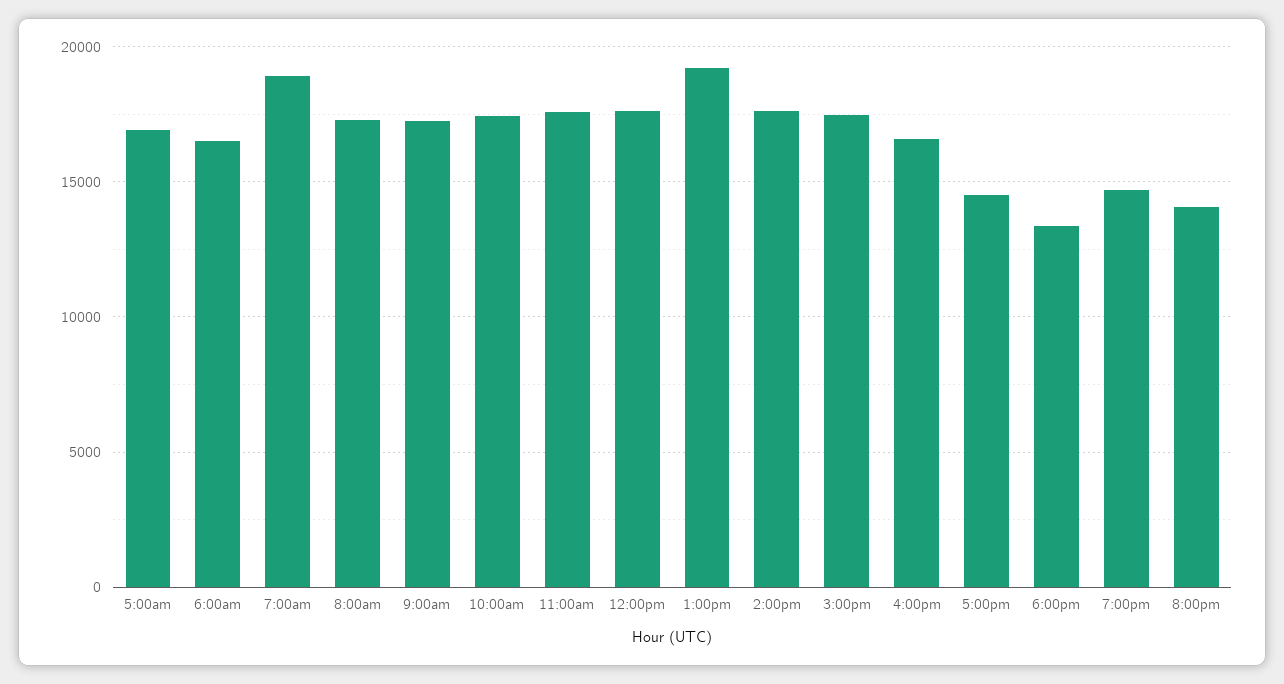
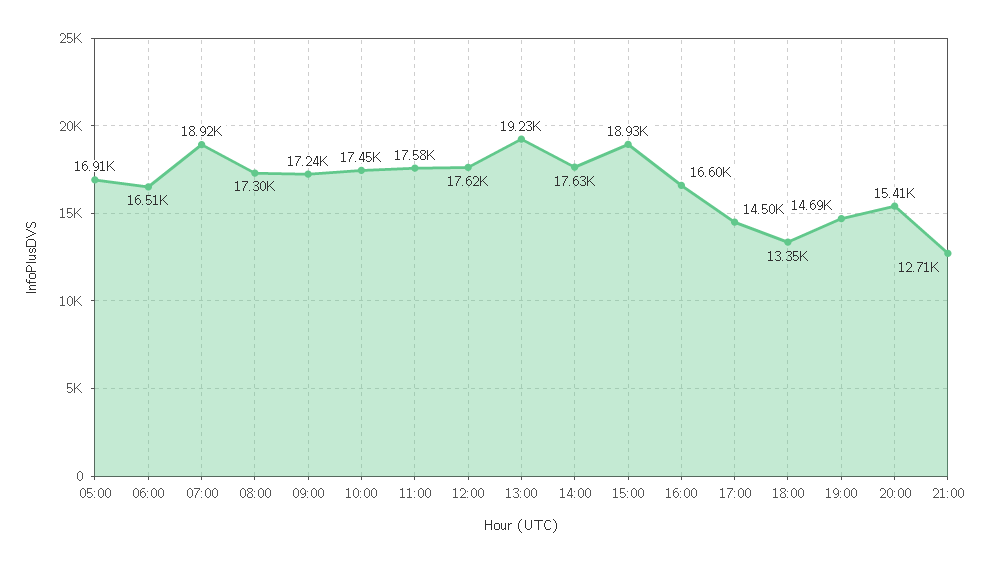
3:00pm: 17500 -> 18930
8:00pm: 14000 -> 15410
21:00: none -> 12710

